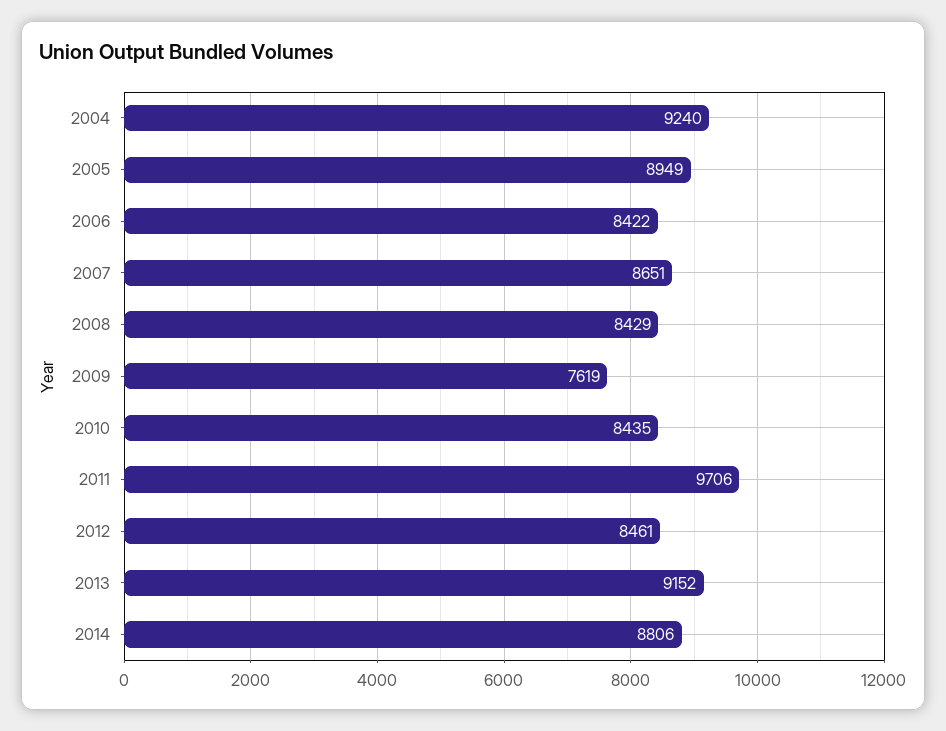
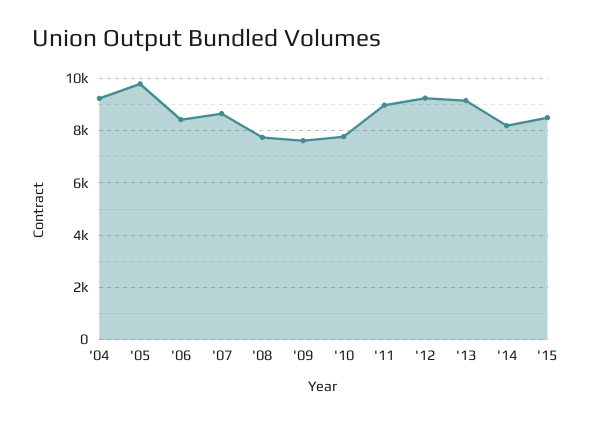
2005: 8949 -> 9750
2008: 8429 -> 7750
2010: 8435 -> 7750
2011: 9706 -> 9000
2012: 8461 -> 9250
2014: 8806 -> 8250
'15: none -> 8500

